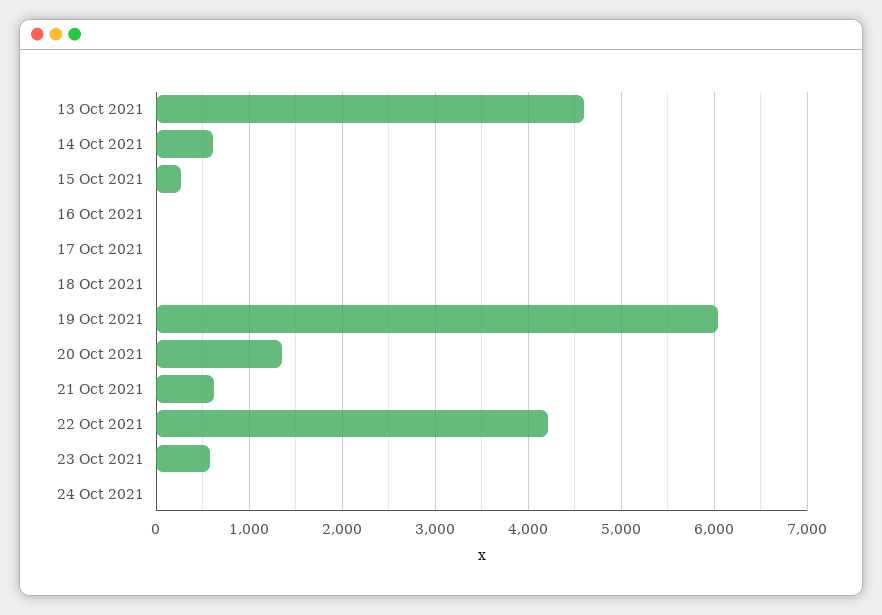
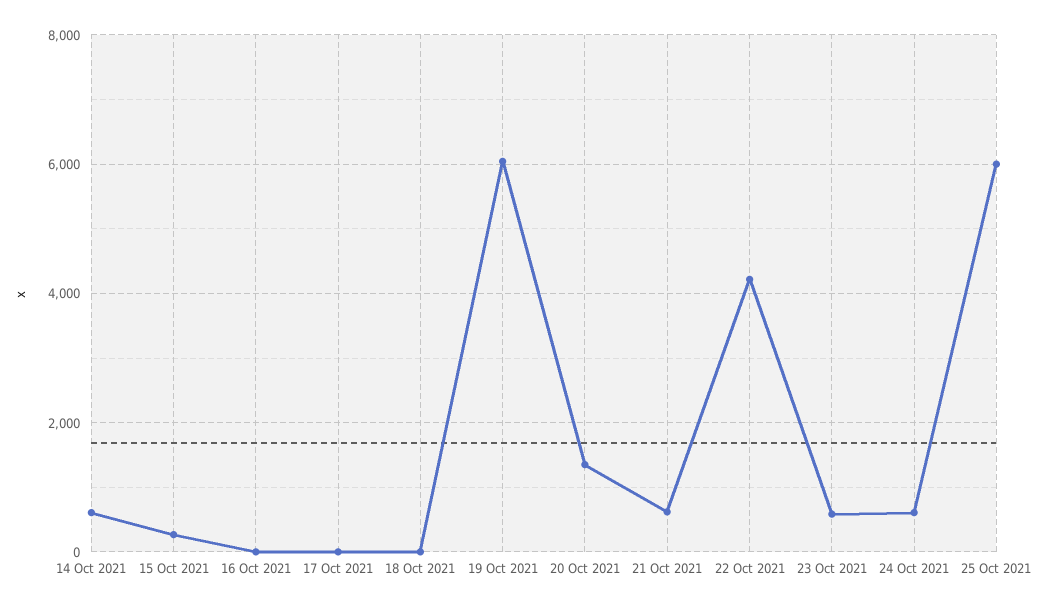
13 Oct 2021: 4600 -> none
24 Oct 2021: 0 -> 600
25 Oct 2021: none -> 6000

